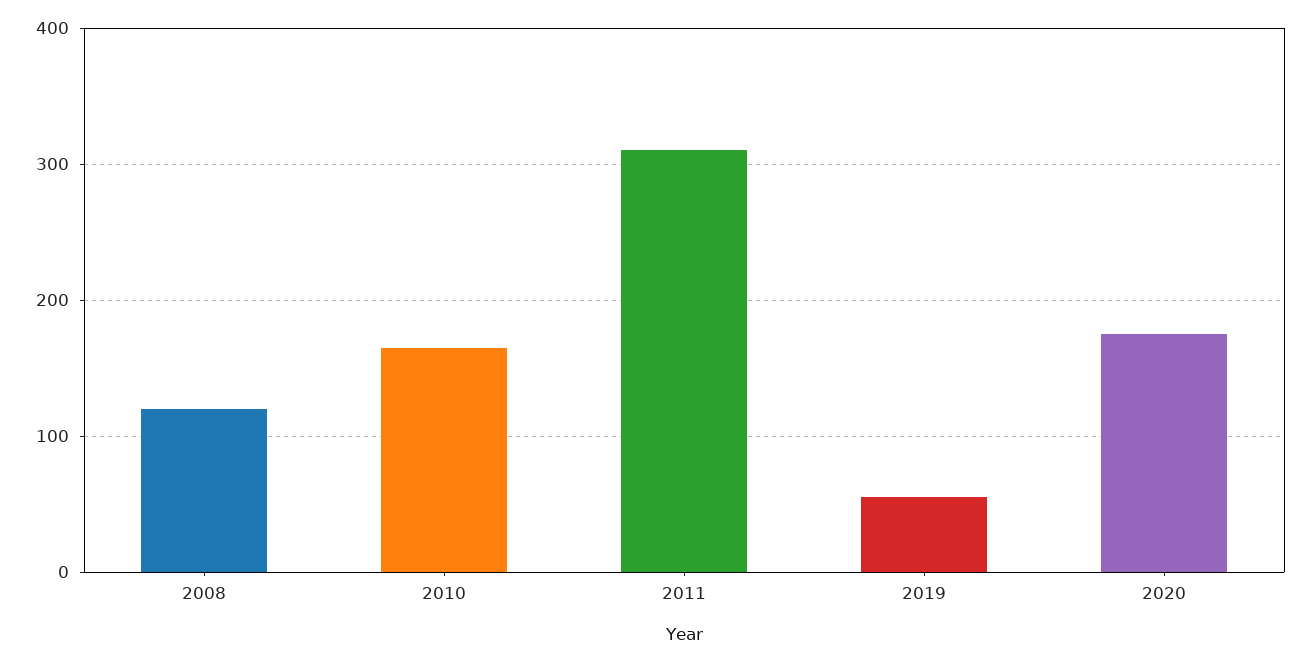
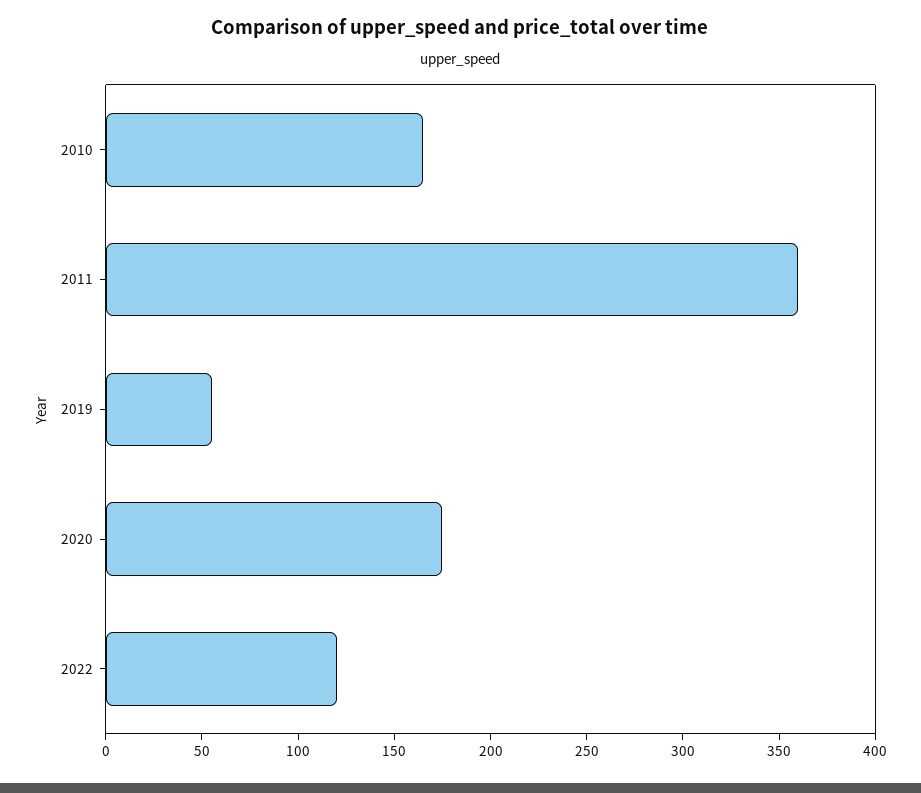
2008: 120 -> none
2011: 310 -> 360
2022: none -> 120

